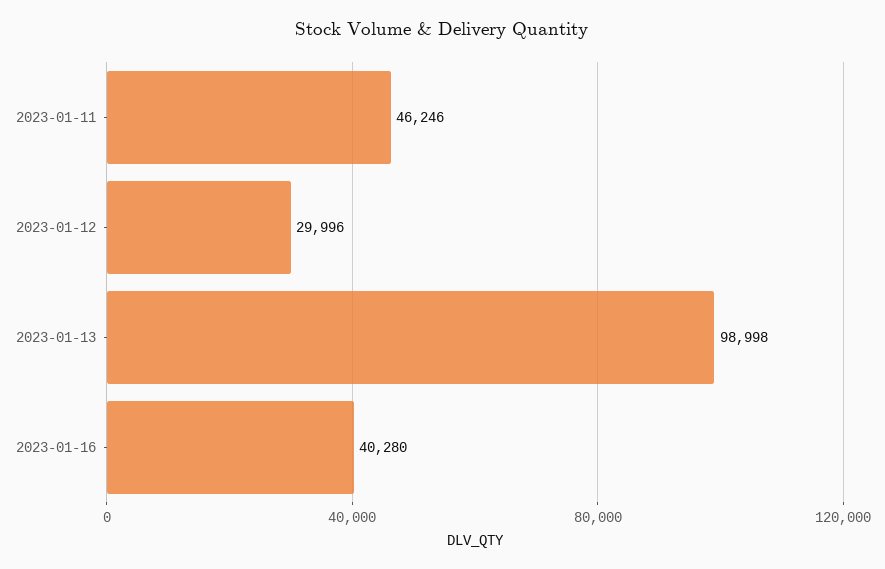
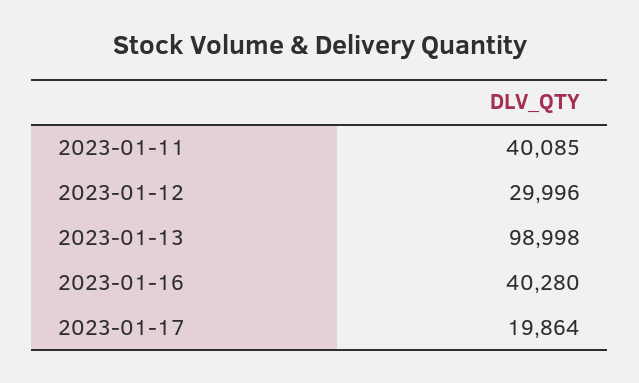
2023-01-11: 46246 -> 40085
2023-01-17: none -> 19864

